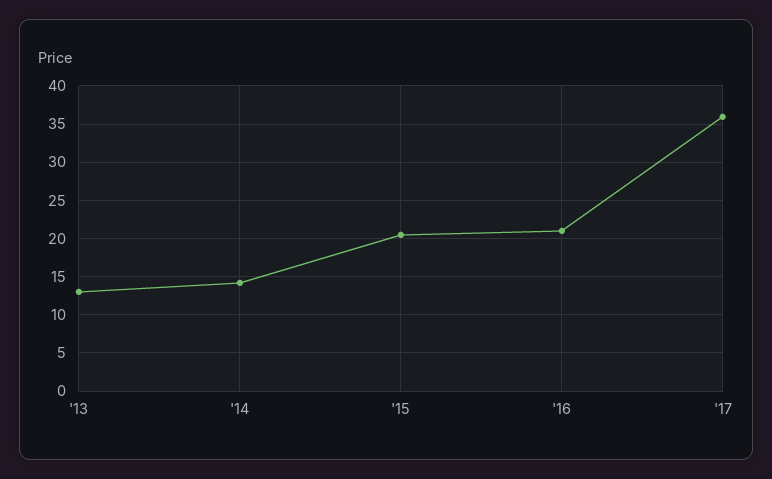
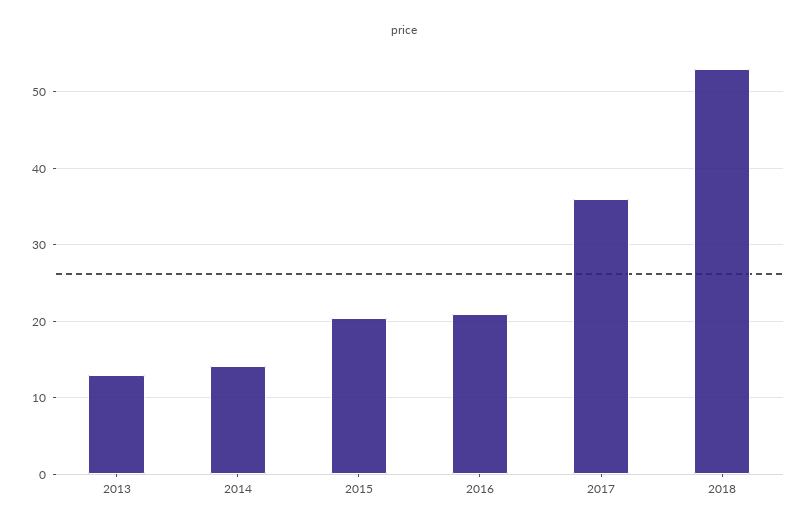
2018: none -> 53

